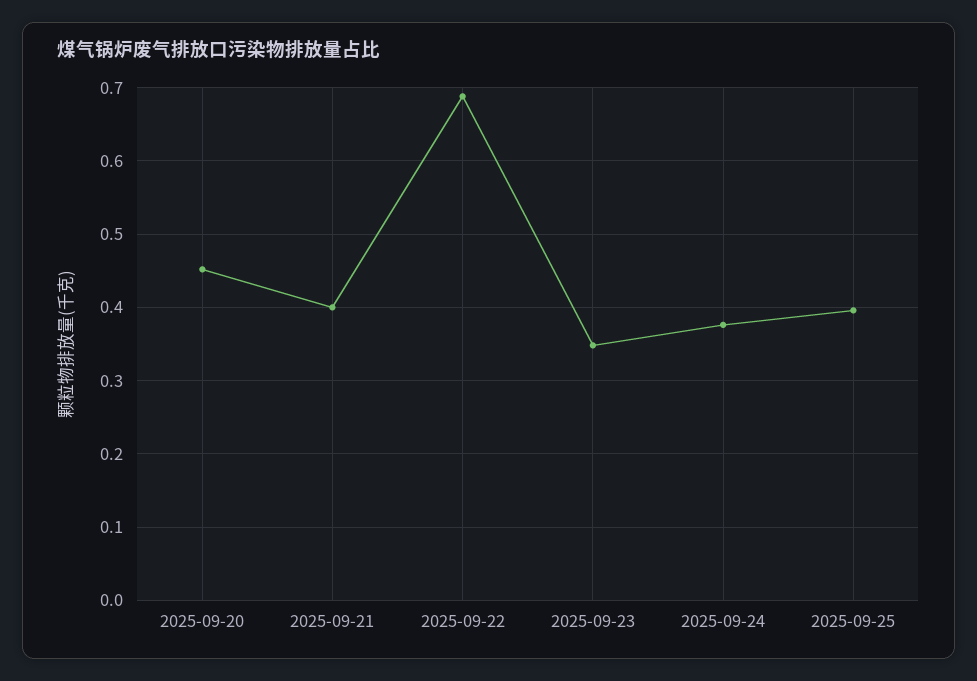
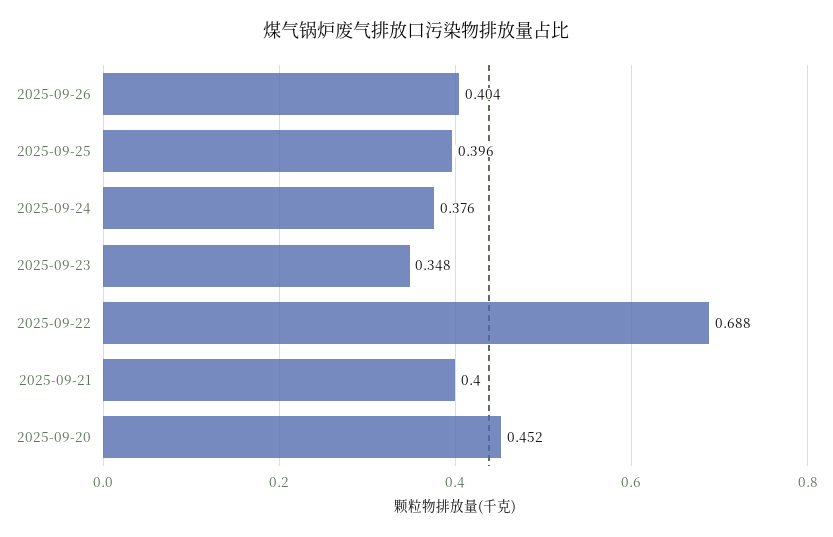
2025-09-26: none -> 0.404

